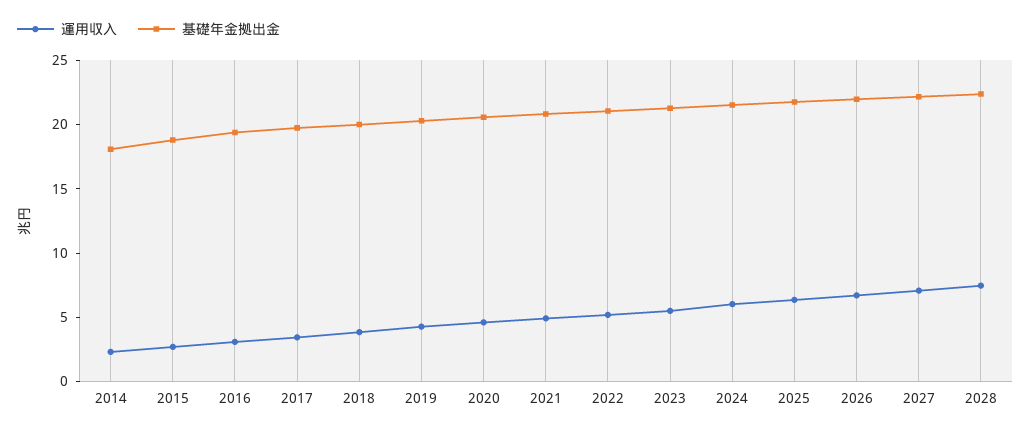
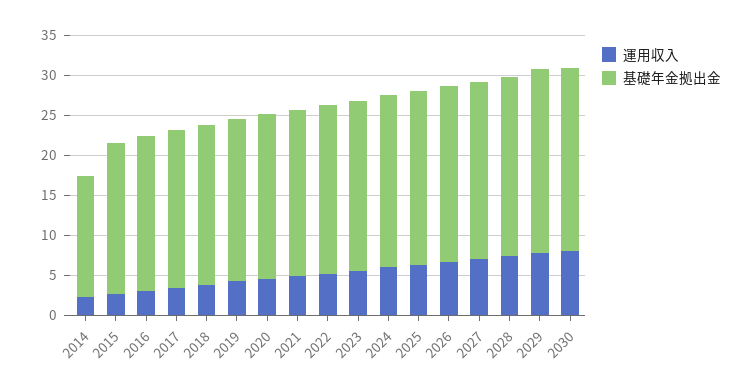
基礎年金拠出金, 2014: 18 -> 15
運用収入, 2029: none -> 8
基礎年金拠出金, 2029: none -> 23
運用収入, 2030: none -> 8
基礎年金拠出金, 2030: none -> 23

